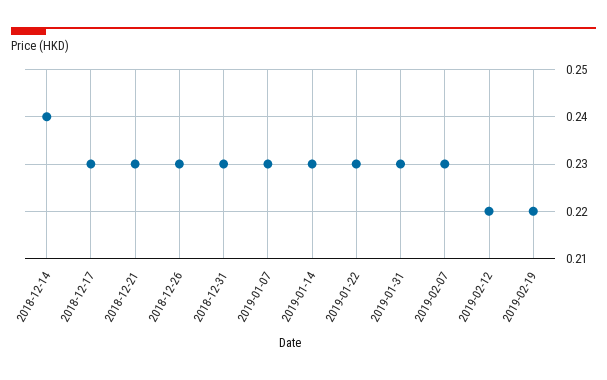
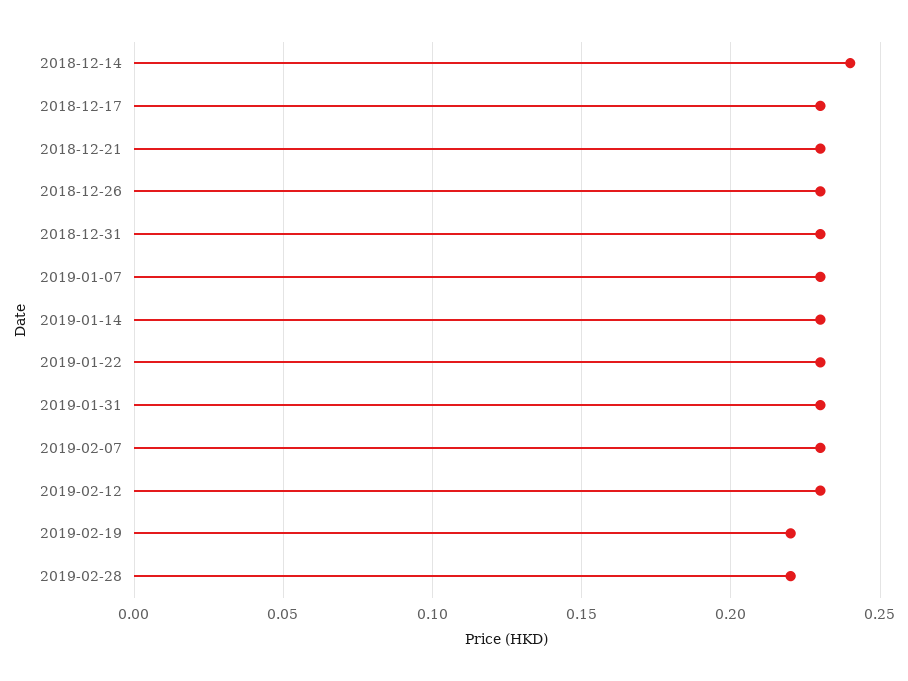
2019-02-12: 0.22 -> 0.23
2019-02-28: none -> 0.22

